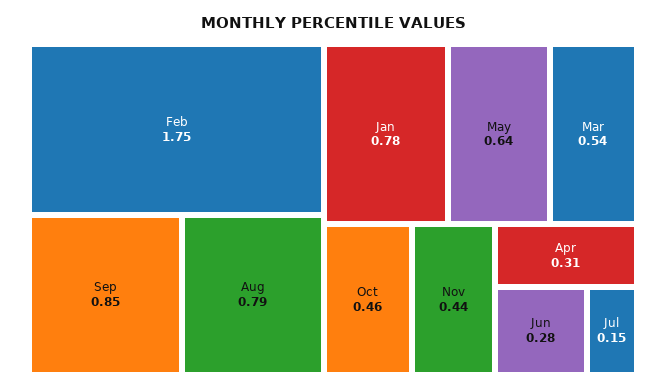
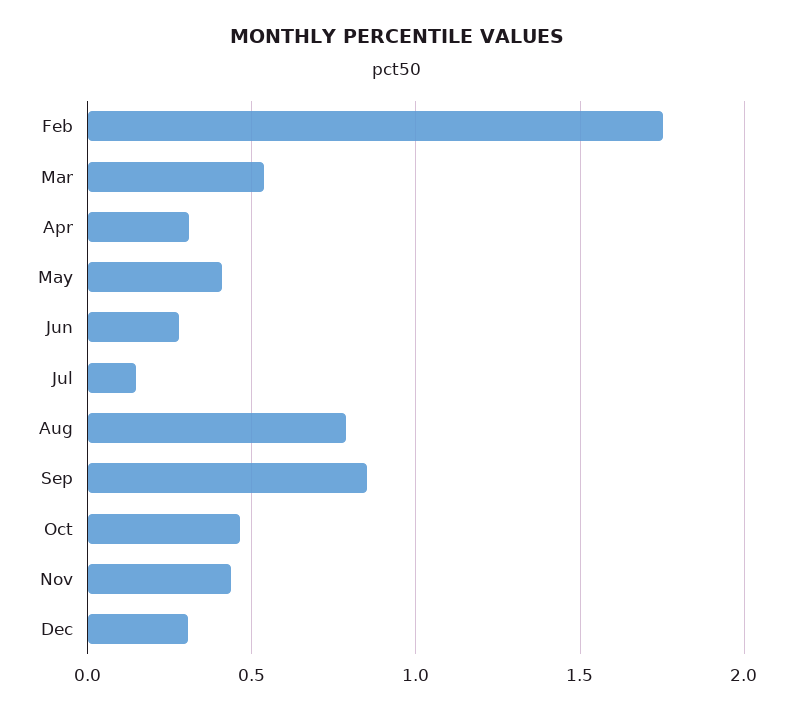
Jan: 0.78 -> none
May: 0.64 -> 0.4
Dec: none -> 0.3

